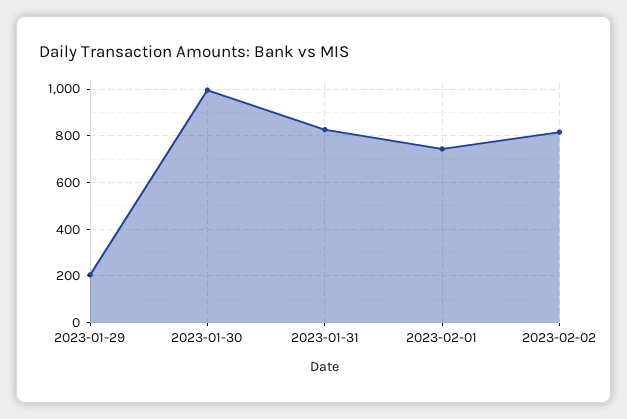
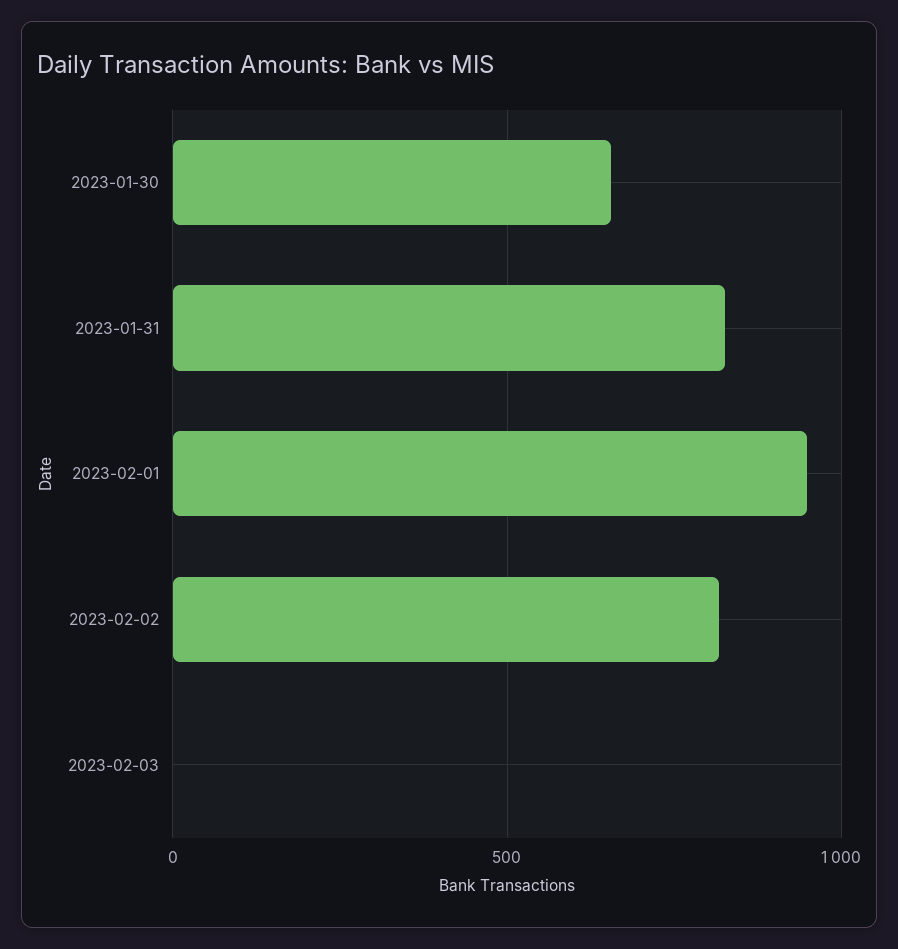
2023-01-29: 200 -> none
2023-01-30: 1000 -> 650
2023-02-01: 750 -> 950
2023-02-03: none -> 0

